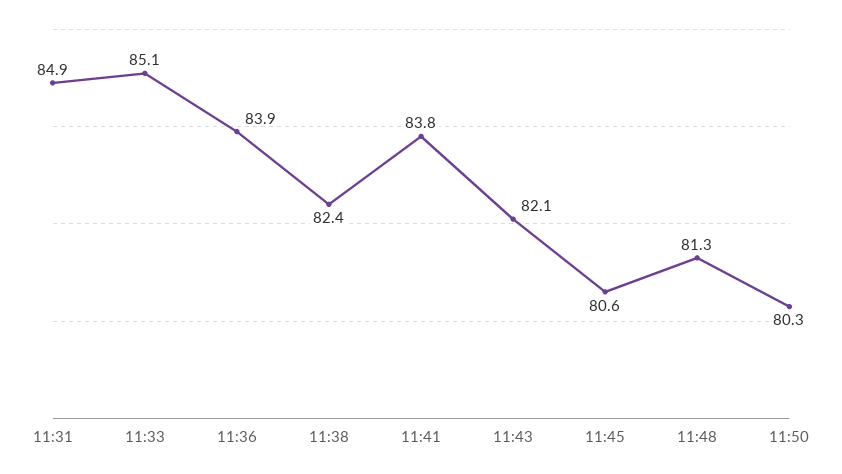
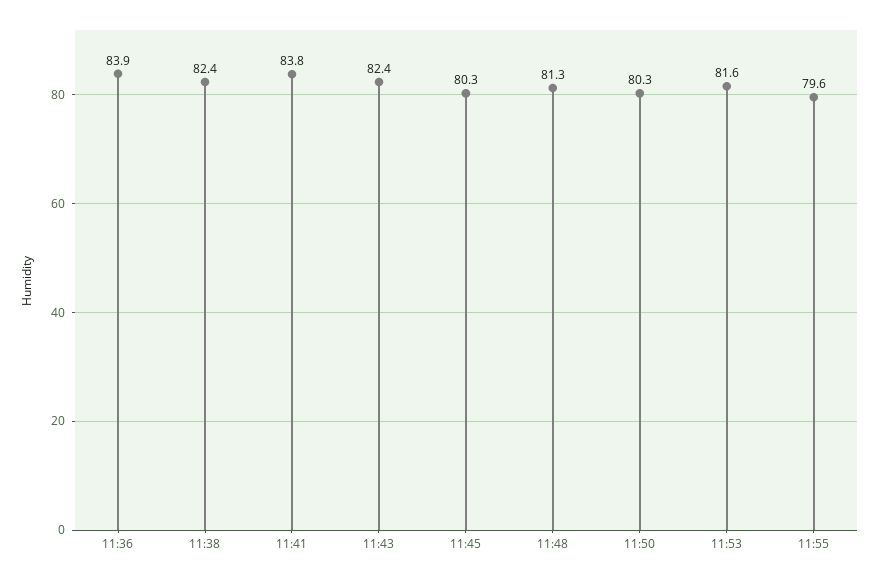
11:31: 84.9 -> none
11:33: 85.1 -> none
11:43: 82.1 -> 82.4
11:45: 80.6 -> 80.3
11:53: none -> 81.6
11:55: none -> 79.6

